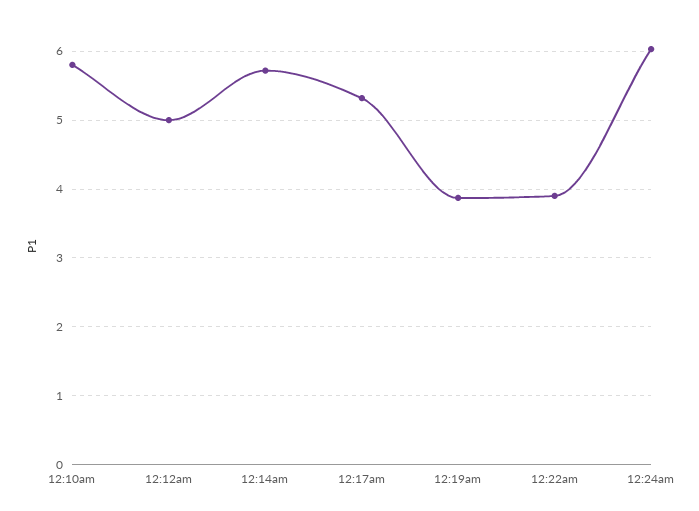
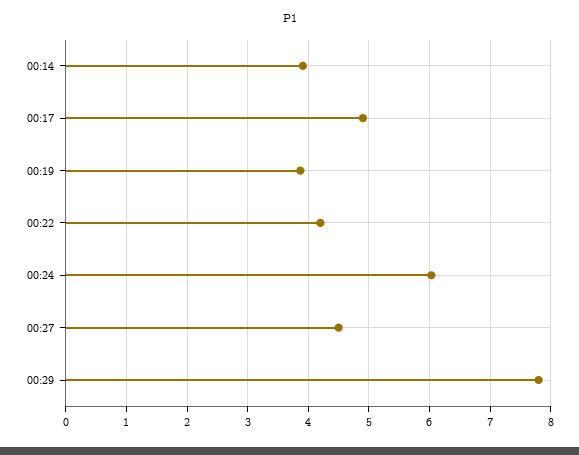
12:10am: 5.8 -> none
12:12am: 5 -> none
12:14am: 5.7 -> 3.9
12:17am: 5.3 -> 4.9
12:22am: 3.9 -> 4.2
00:27: none -> 4.5
00:29: none -> 7.8

